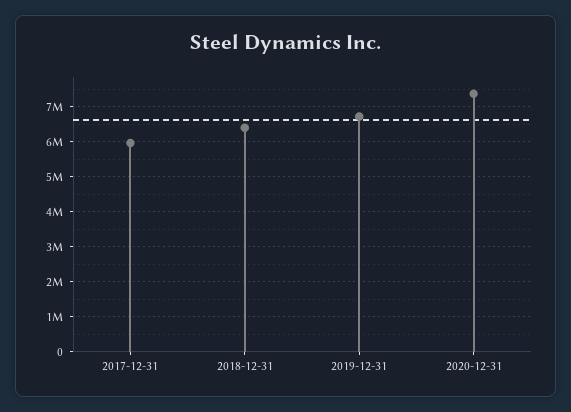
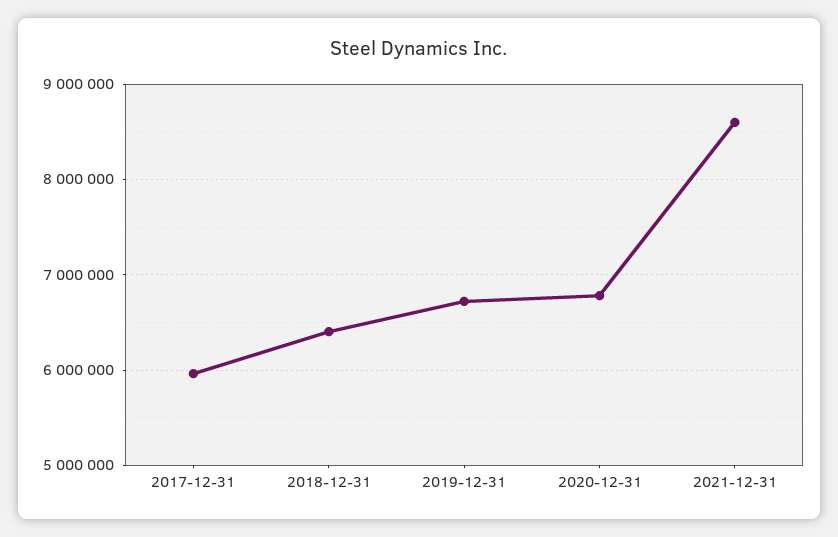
2020-12-31: 7400000 -> 6800000
2021-12-31: none -> 8600000

